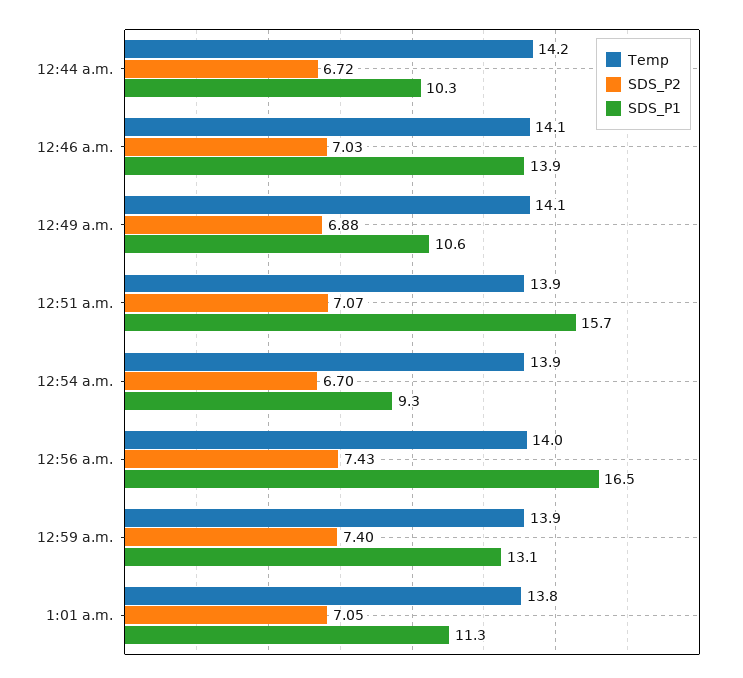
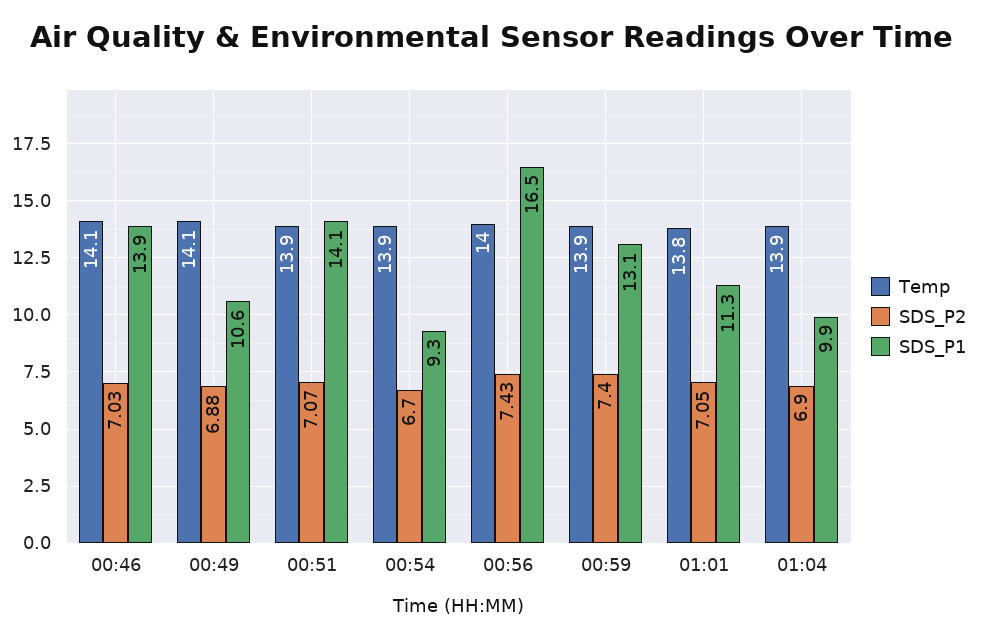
Temp, 12:44 a.m.: 14.2 -> none
SDS_P2, 12:44 a.m.: 6.72 -> none
SDS_P1, 12:44 a.m.: 10.3 -> none
SDS_P1, 12:51 a.m.: 15.7 -> 14.1
Temp, 01:04: none -> 13.9
SDS_P2, 01:04: none -> 6.9
SDS_P1, 01:04: none -> 9.9

